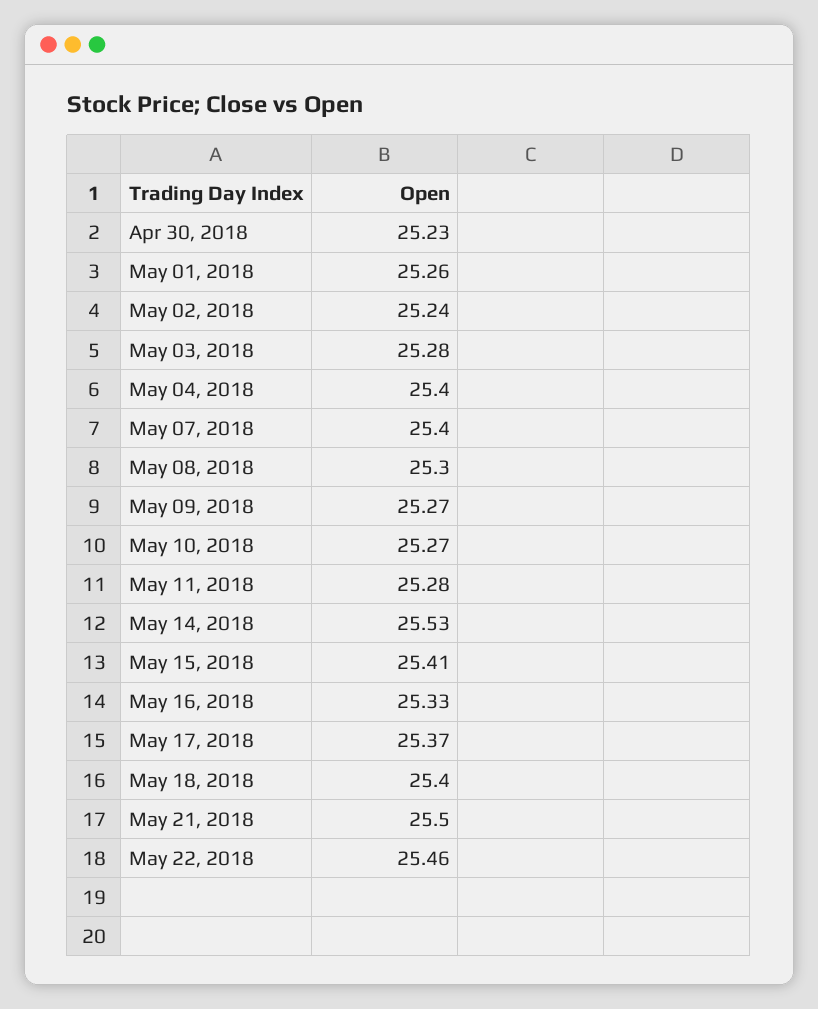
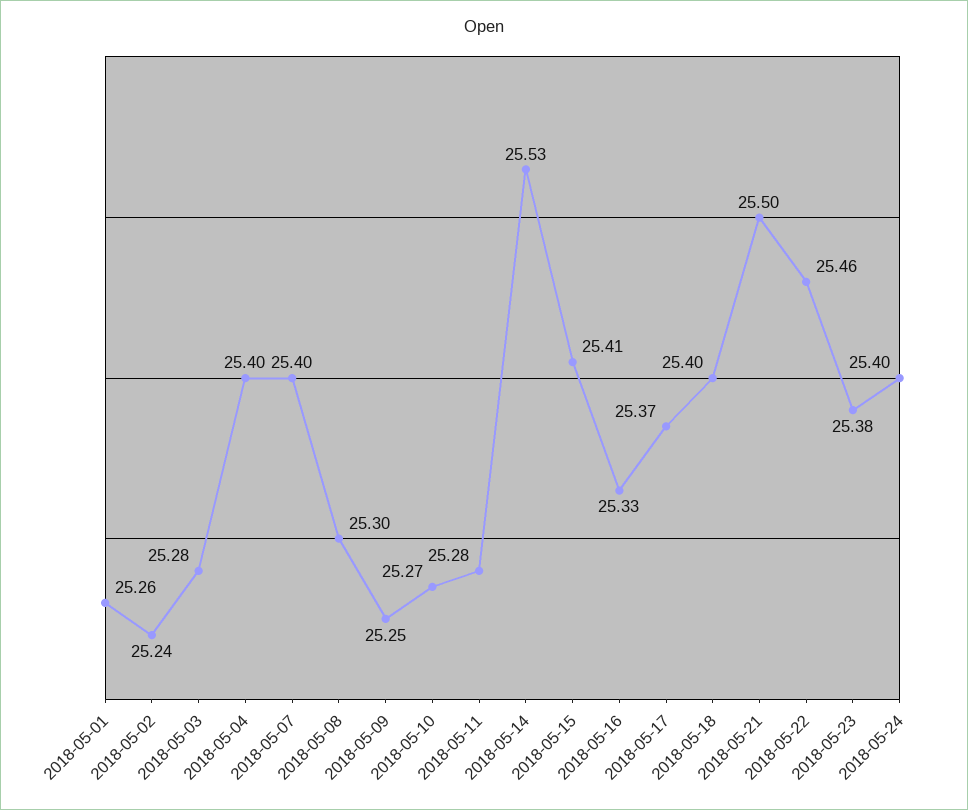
Apr 30, 2018: 25.23 -> none
May 09, 2018: 25.27 -> 25.25
2018-05-23: none -> 25.38
2018-05-24: none -> 25.4

